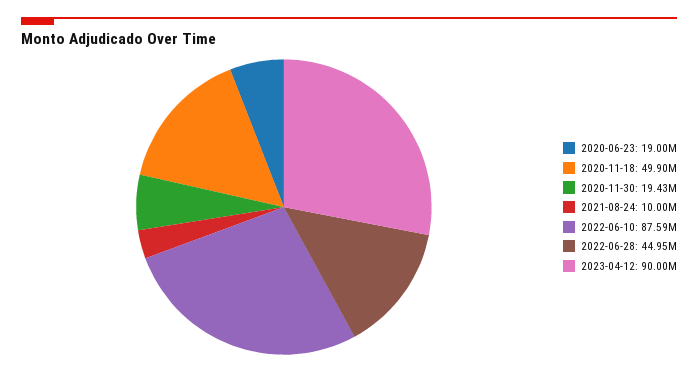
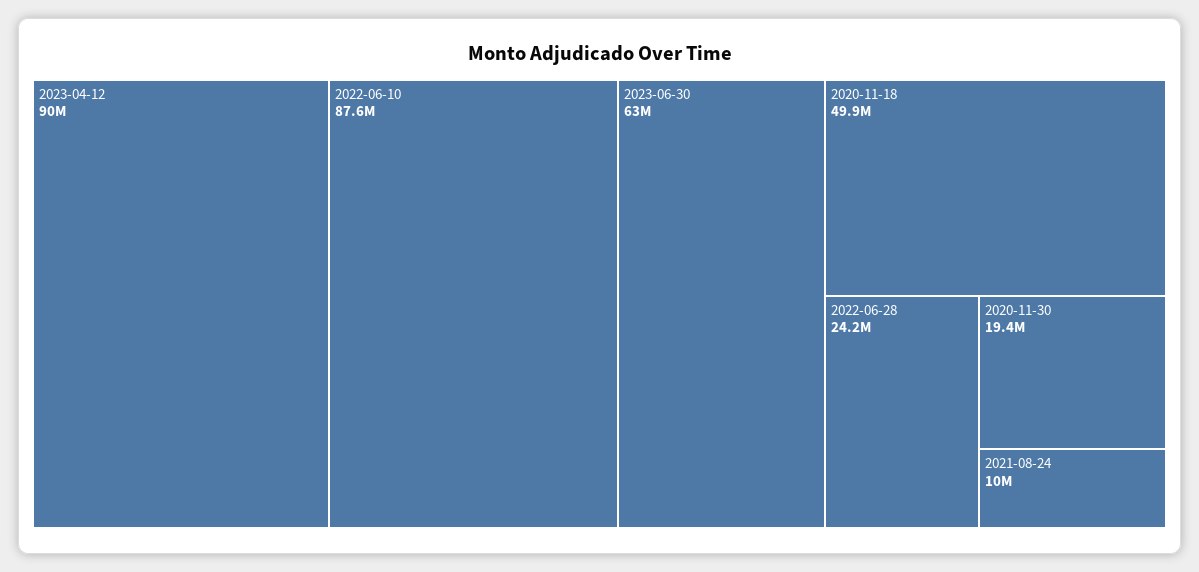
2020-06-23: 19000000 -> none
2022-06-28: 44950000 -> 24200000
2023-06-30: none -> 63000000

